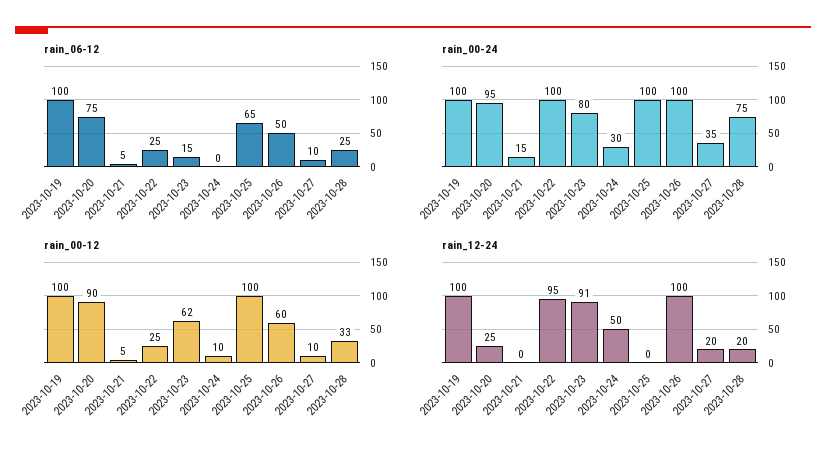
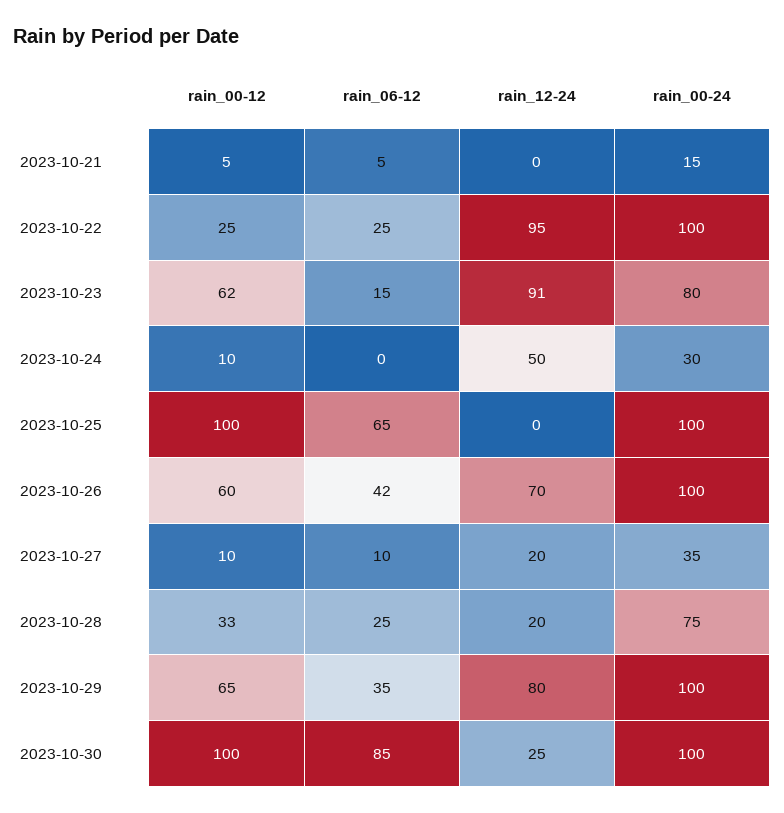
rain_06-12, 2023-10-19: 100 -> none
rain_06-12, 2023-10-20: 75 -> none
rain_06-12, 2023-10-26: 50 -> 42
rain_00-24, 2023-10-19: 100 -> none
rain_00-24, 2023-10-20: 95 -> none
rain_00-12, 2023-10-19: 100 -> none
rain_00-12, 2023-10-20: 90 -> none
rain_12-24, 2023-10-19: 100 -> none
rain_12-24, 2023-10-20: 25 -> none
rain_12-24, 2023-10-26: 100 -> 70
rain_00-12, 2023-10-29: none -> 65
rain_06-12, 2023-10-29: none -> 35
rain_12-24, 2023-10-29: none -> 80
rain_00-24, 2023-10-29: none -> 100
rain_00-12, 2023-10-30: none -> 100
rain_06-12, 2023-10-30: none -> 85
rain_12-24, 2023-10-30: none -> 25
rain_00-24, 2023-10-30: none -> 100

